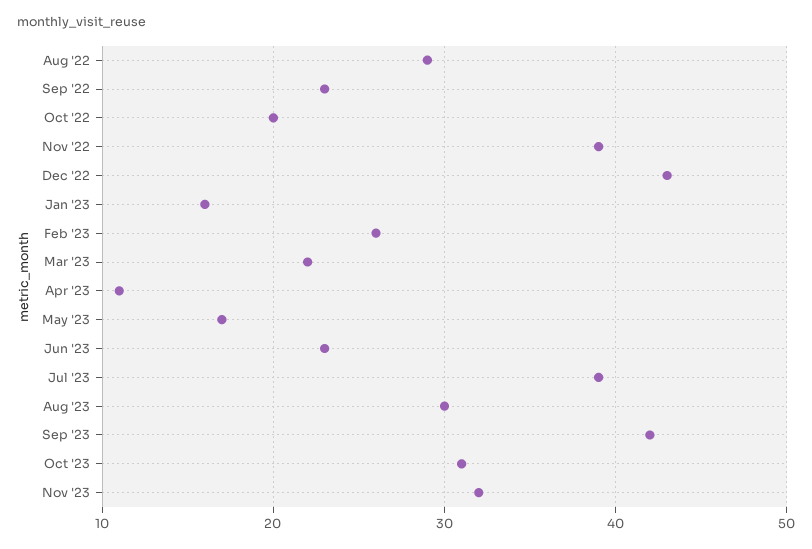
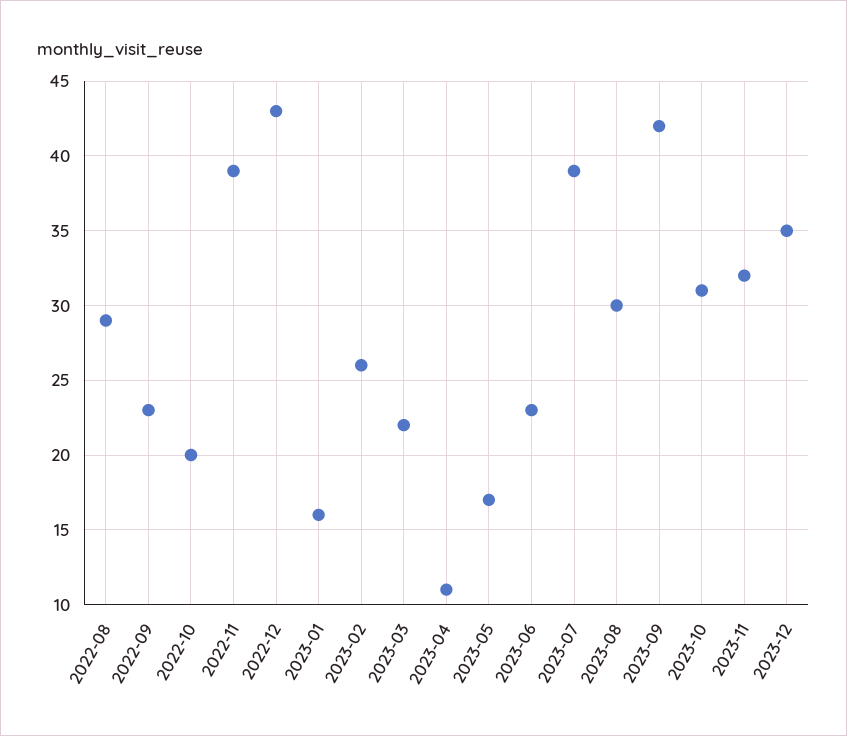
2023-12: none -> 35

